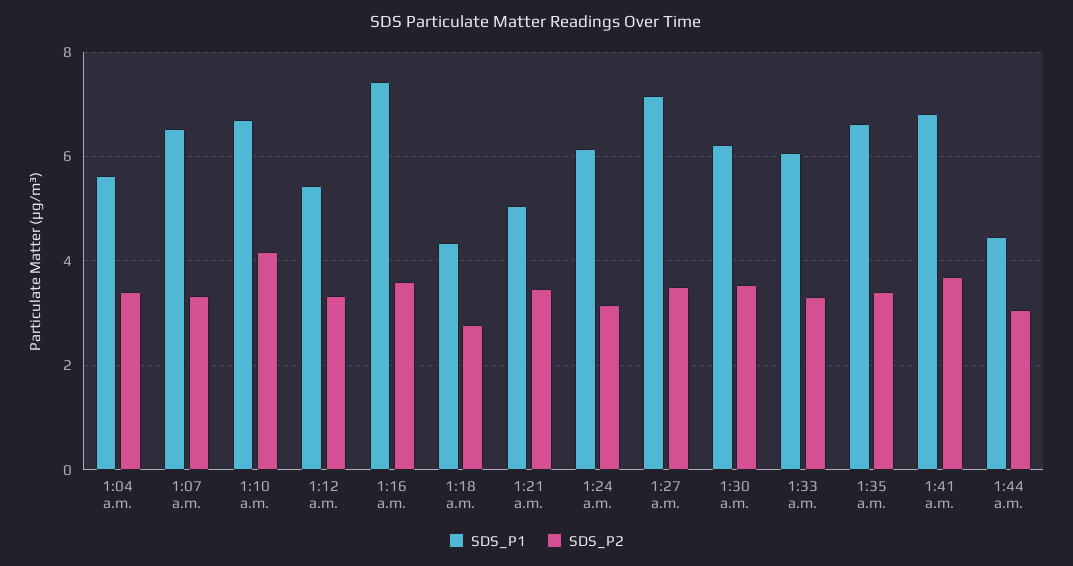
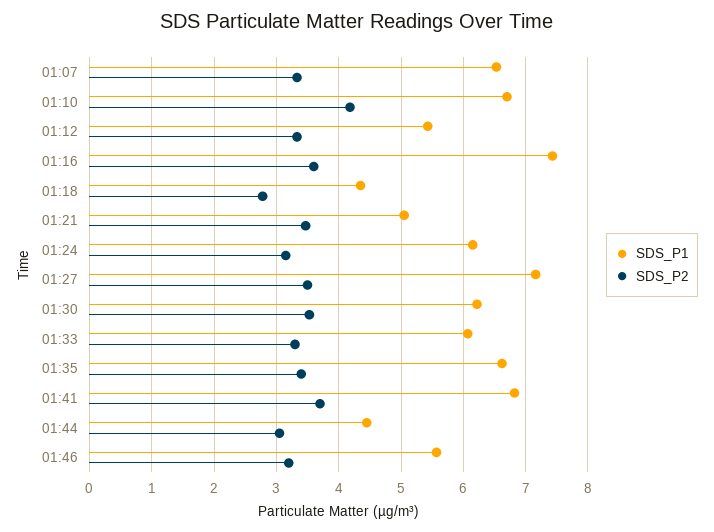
SDS_P1, 1:04 a.m.: 5.6 -> none
SDS_P2, 1:04 a.m.: 3.4 -> none
SDS_P1, 01:46: none -> 5.6
SDS_P2, 01:46: none -> 3.2

